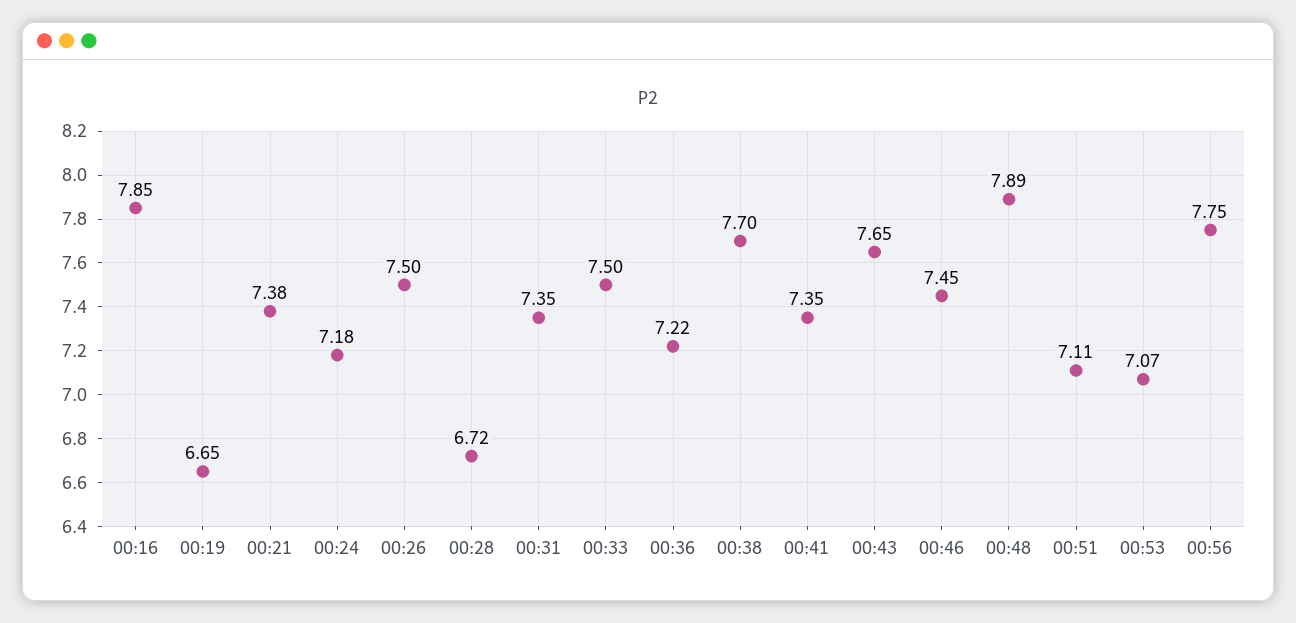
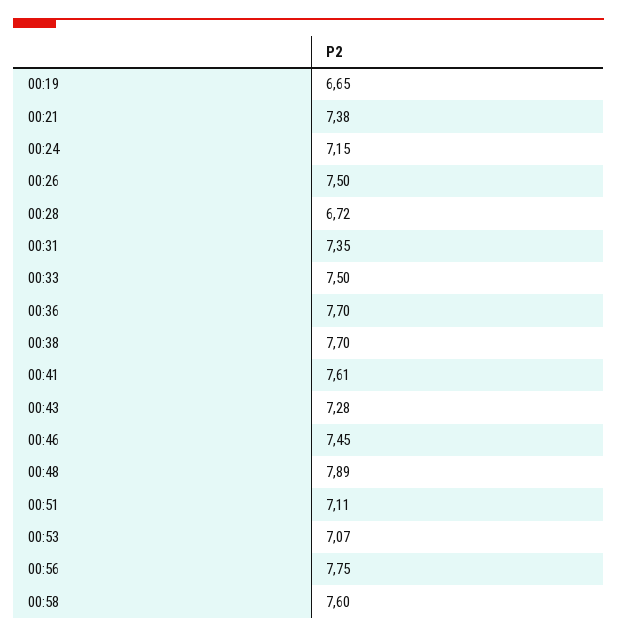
00:16: 7.85 -> none
00:24: 7.18 -> 7.15
00:36: 7.22 -> 7.7
00:41: 7.35 -> 7.61
00:43: 7.65 -> 7.28
00:58: none -> 7.6

